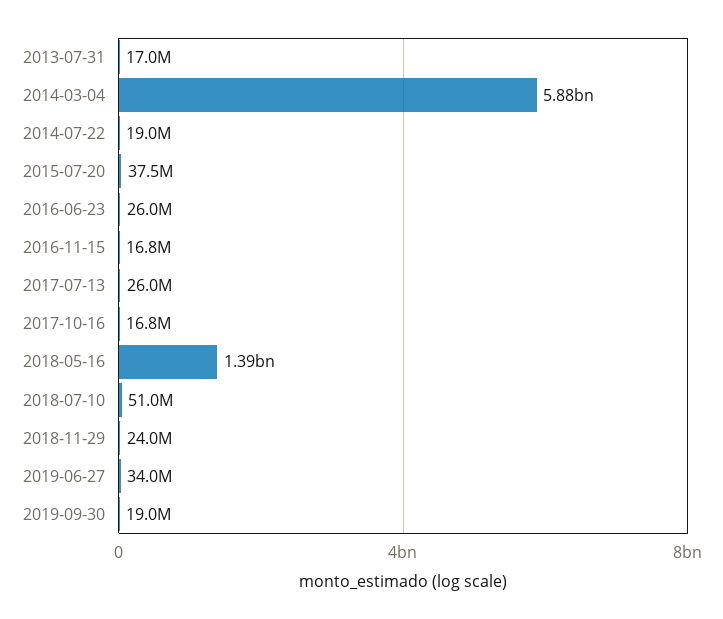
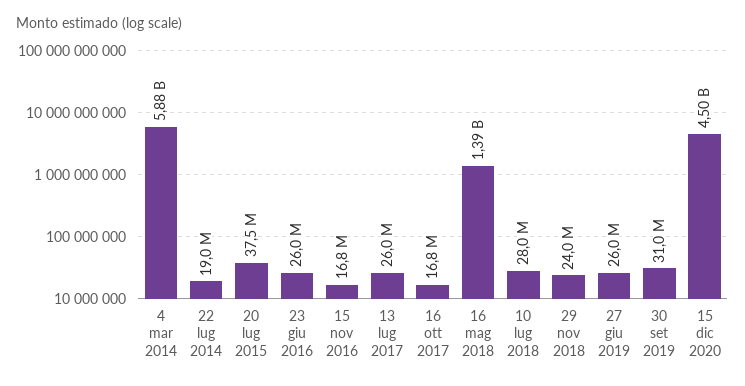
2013-07-31: 17000000 -> none
2018-07-10: 51000000 -> 28000000
2019-06-27: 34000000 -> 26000000
2019-09-30: 19000000 -> 31000000
15 dic 2020: none -> 4500000000

